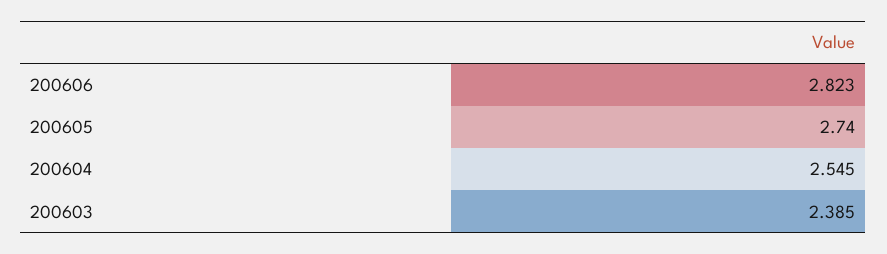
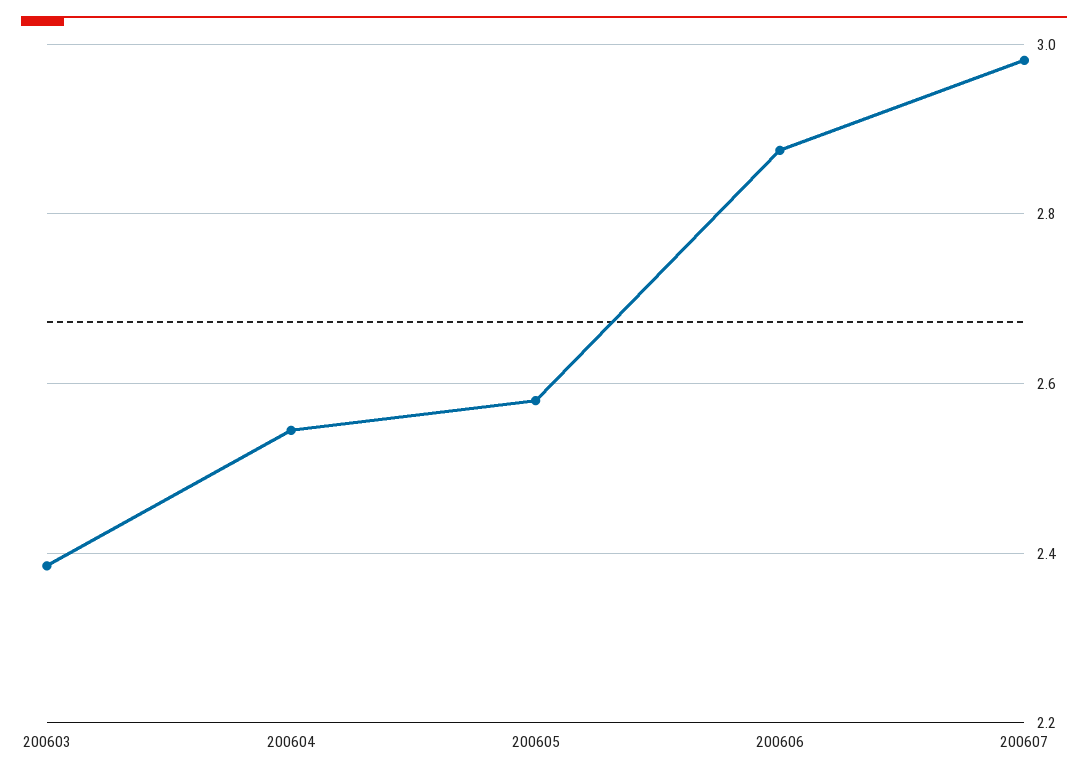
200606: 2.823 -> 2.88
200605: 2.74 -> 2.58
200607: none -> 2.98

